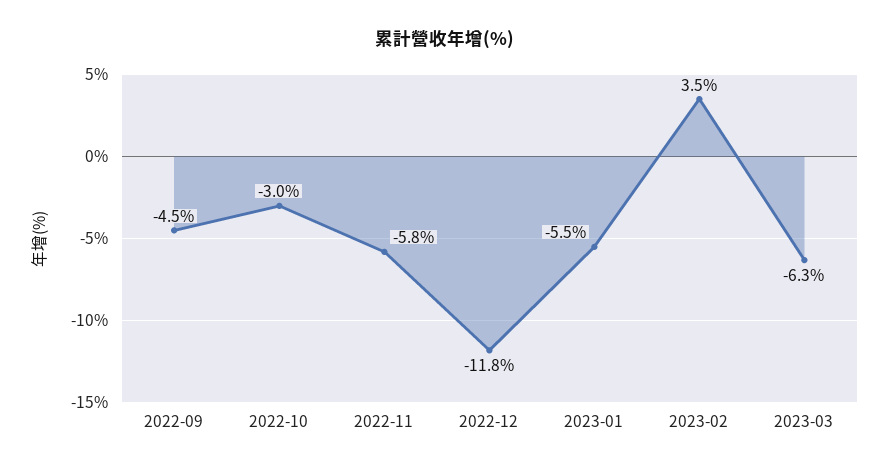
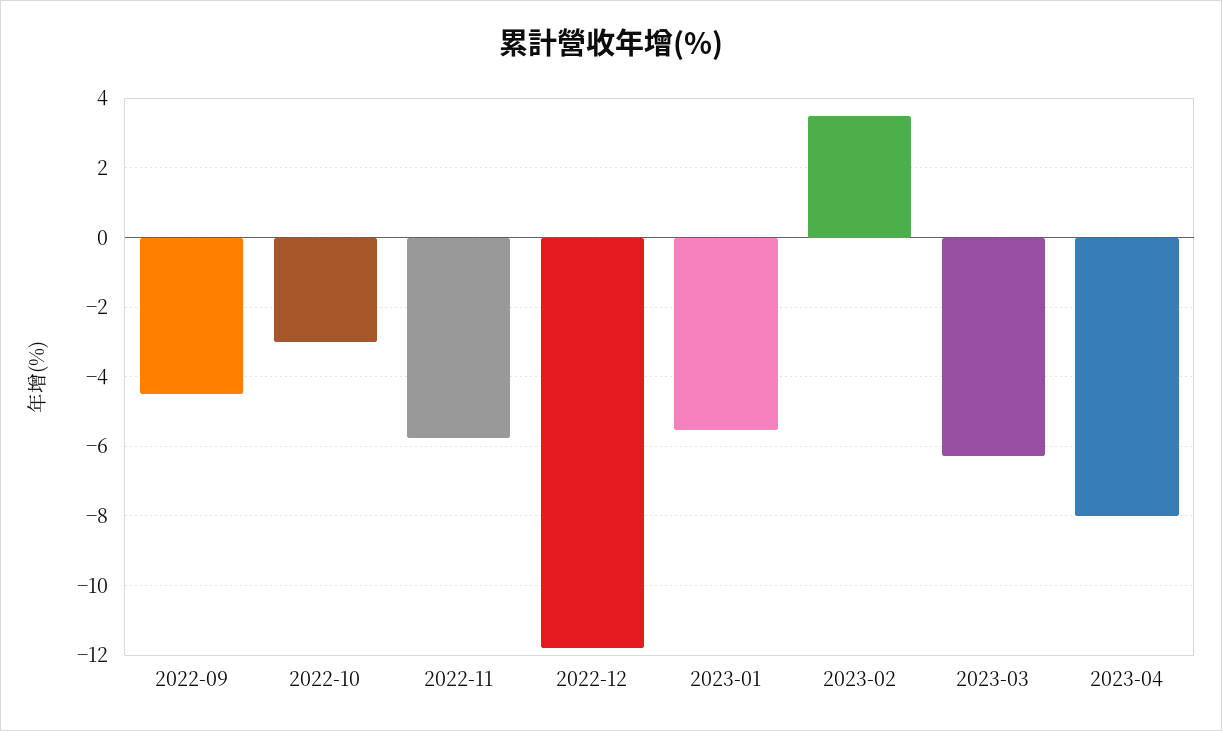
2023-04: none -> -8

